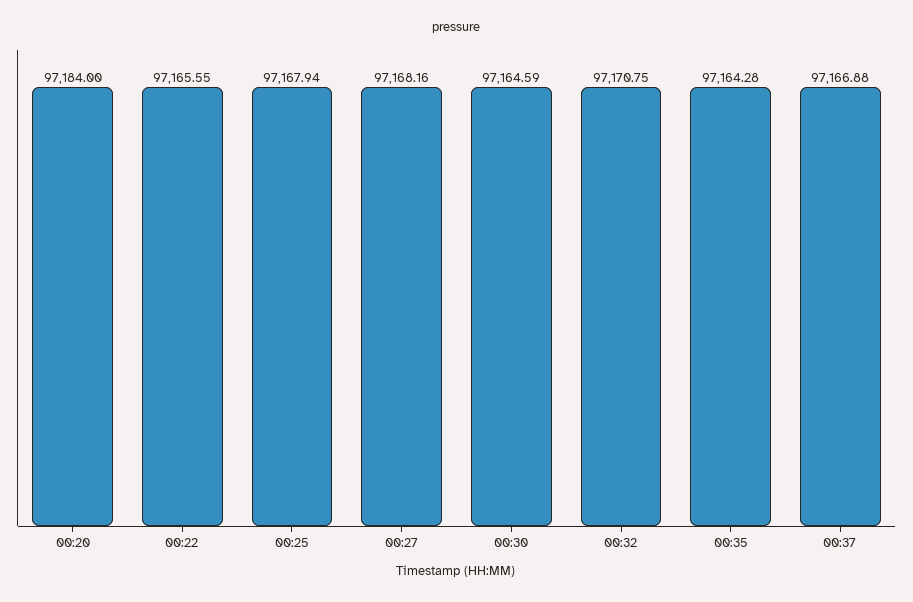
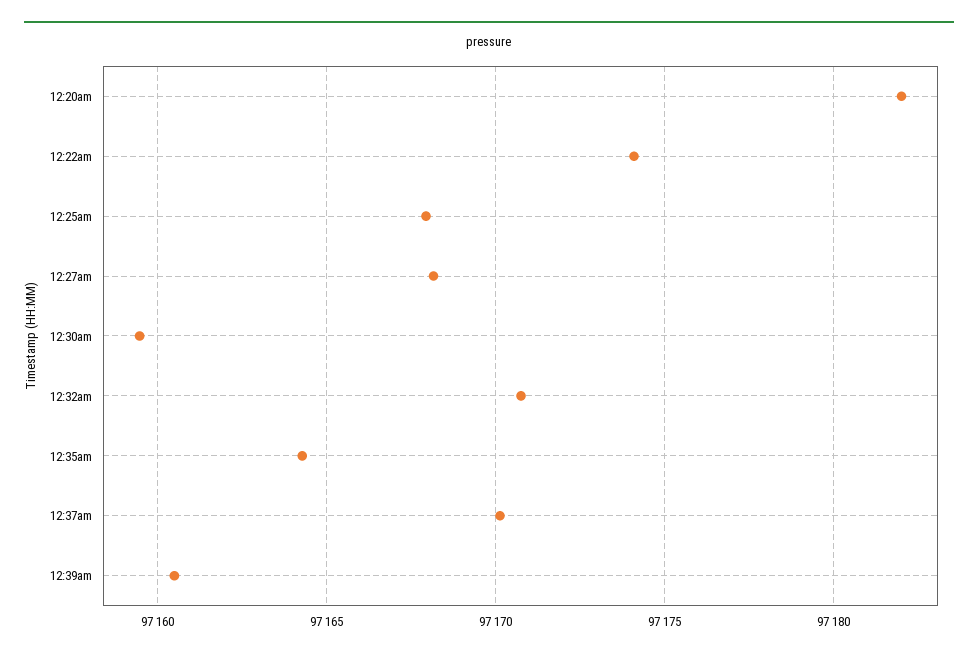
00:20: 97184 -> 97182
00:22: 97165.55 -> 97174
00:30: 97164.59 -> 97159.5
00:37: 97166.88 -> 97170
12:39am: none -> 97160.5

